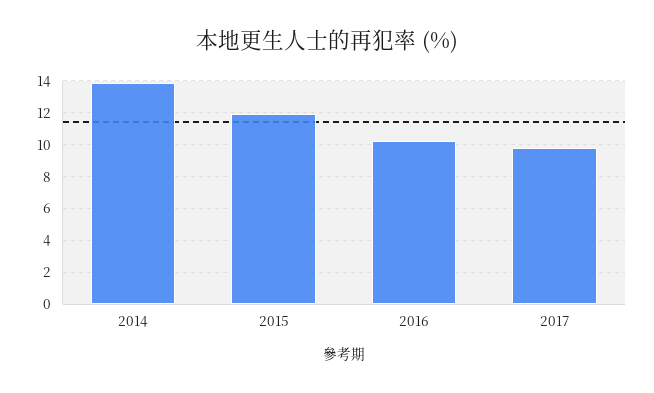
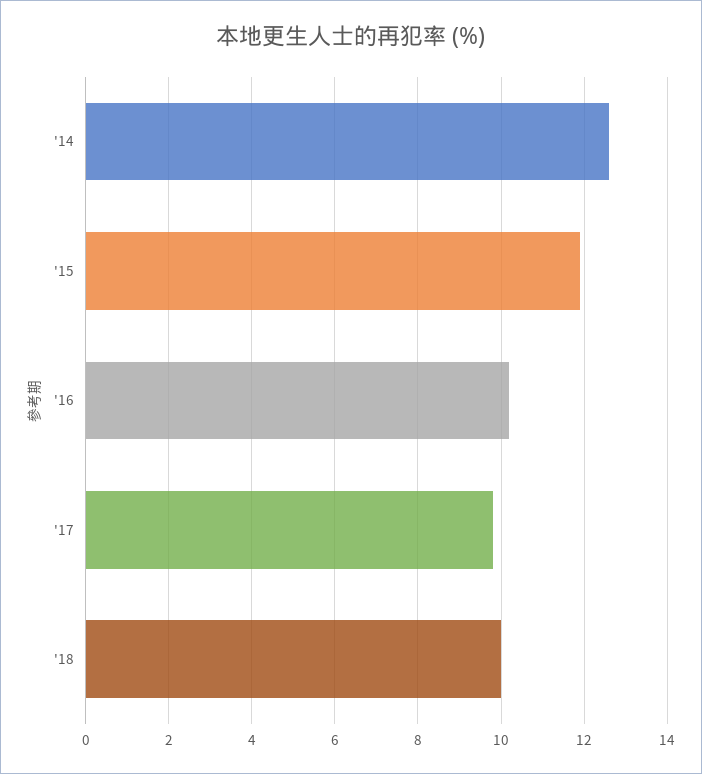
2014: 14 -> 12.5
'18: none -> 10

